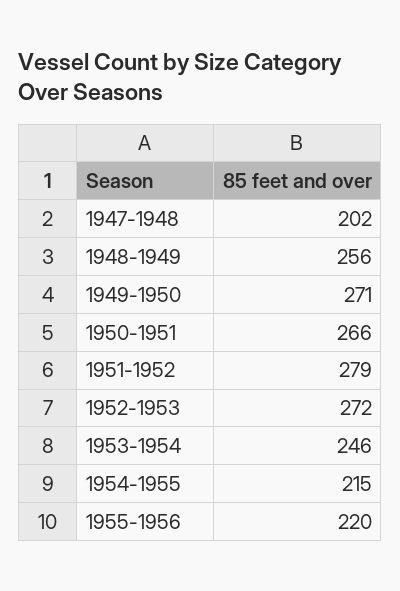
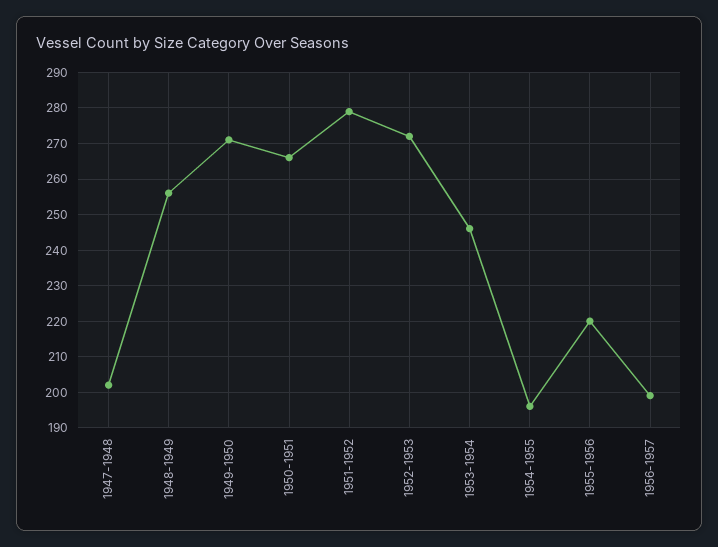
1954-1955: 215 -> 195
1956-1957: none -> 200

